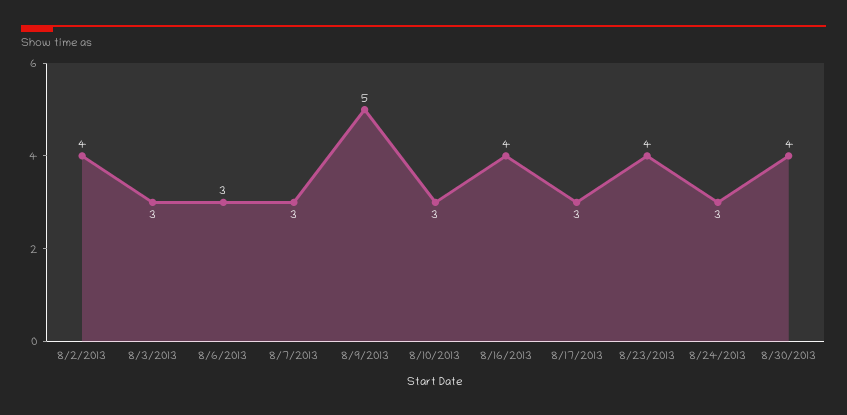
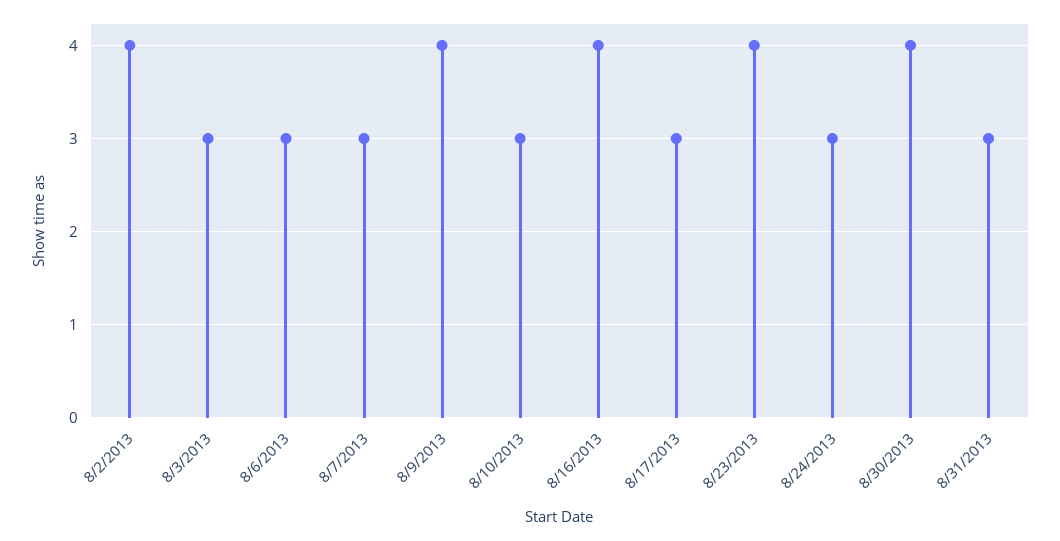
8/9/2013: 5 -> 4
8/31/2013: none -> 3

